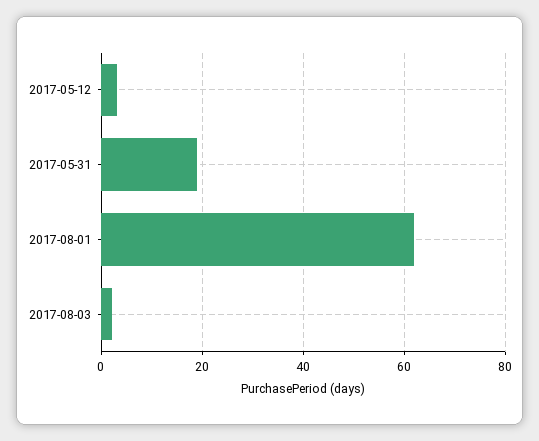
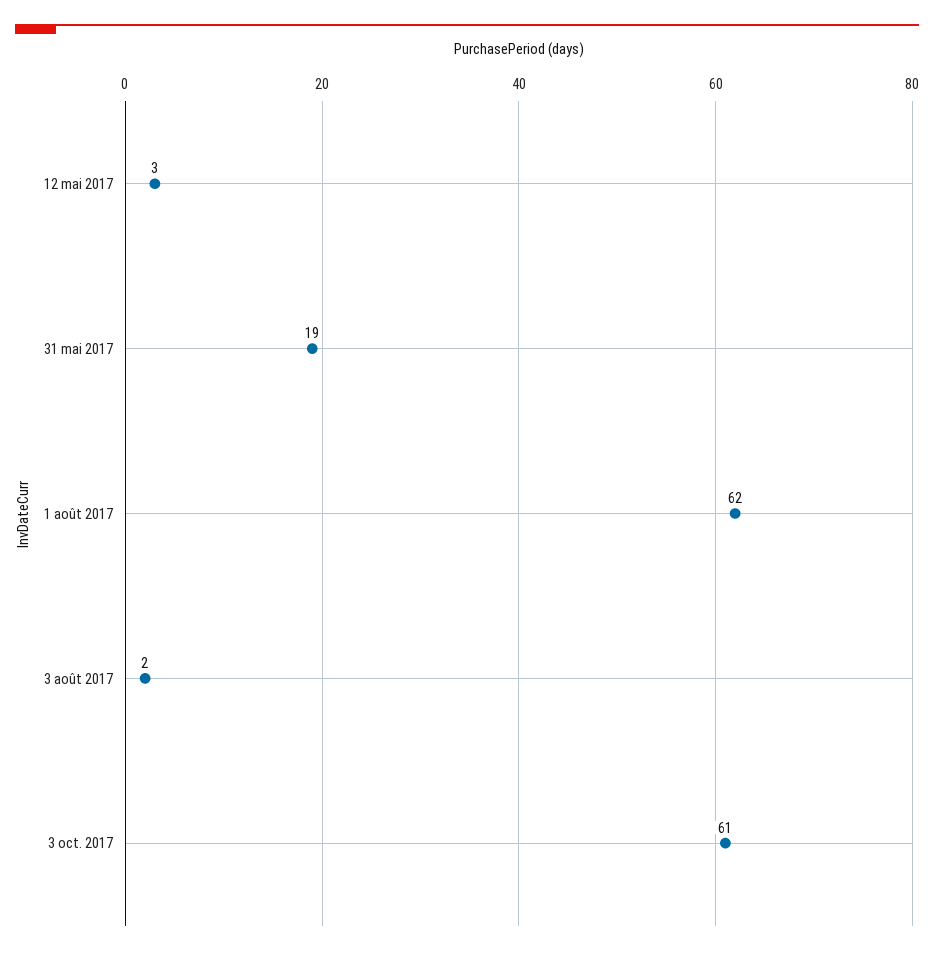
3 oct. 2017: none -> 61

